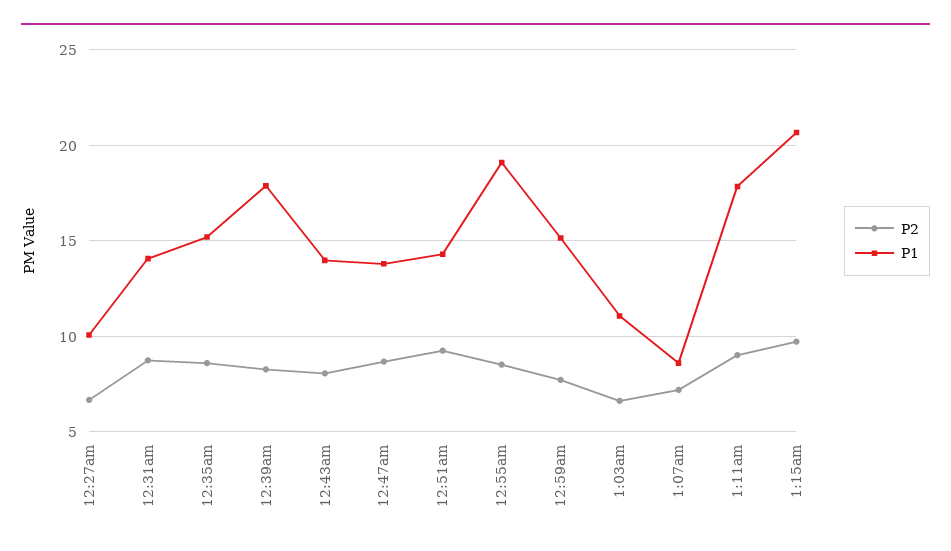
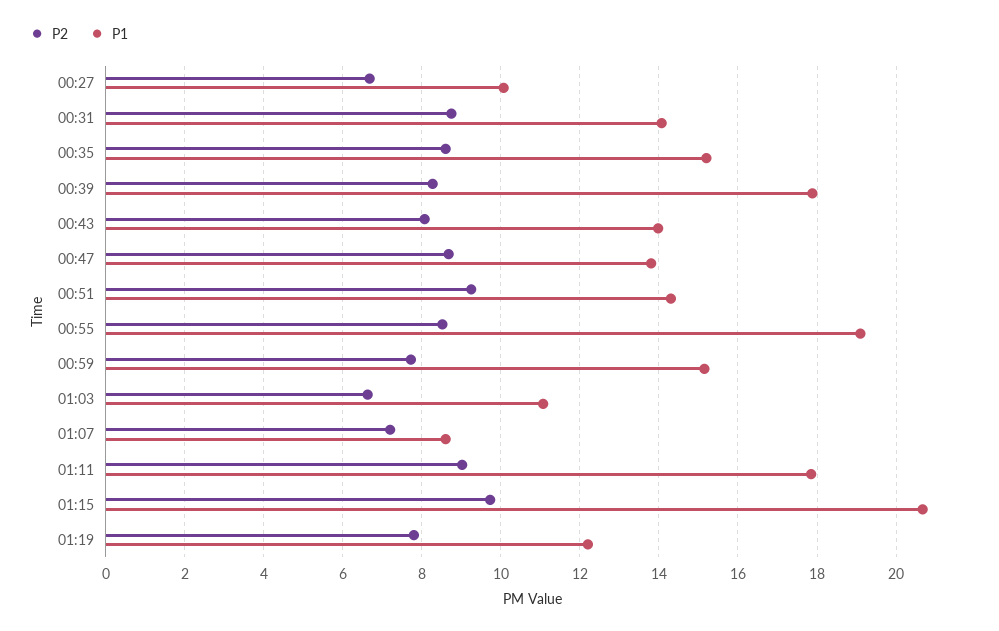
P2, 01:19: none -> 7.8
P1, 01:19: none -> 12.2

